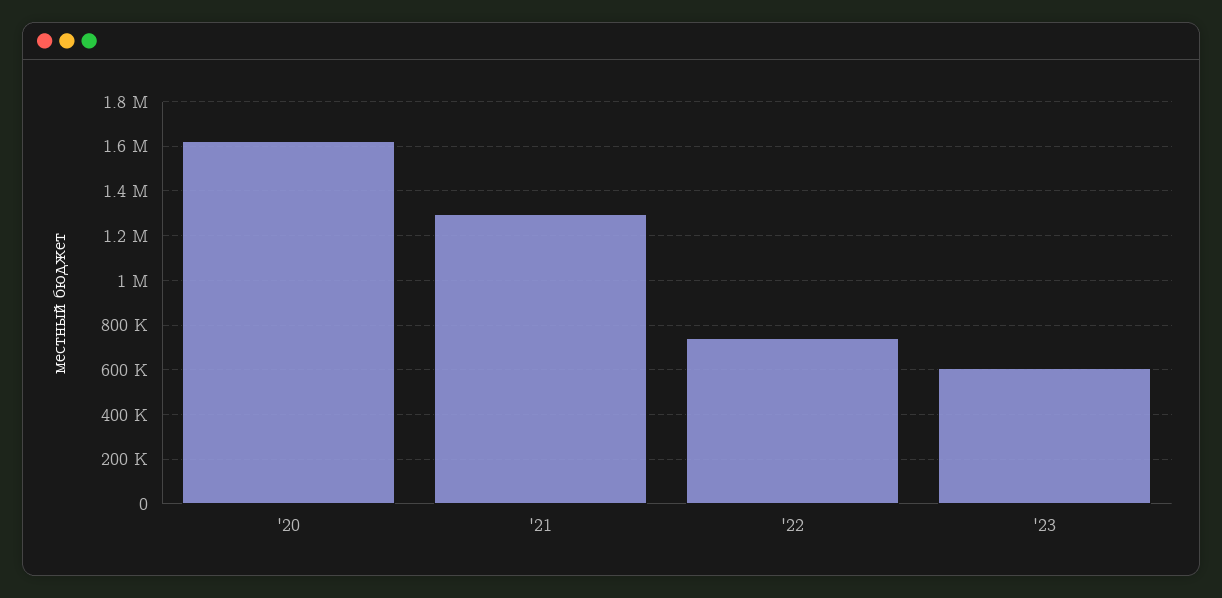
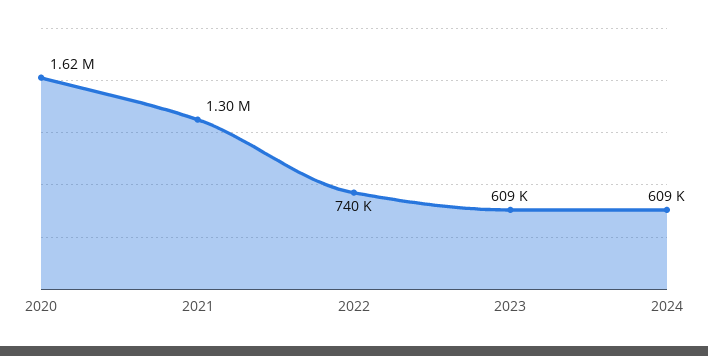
2024: none -> 609000

